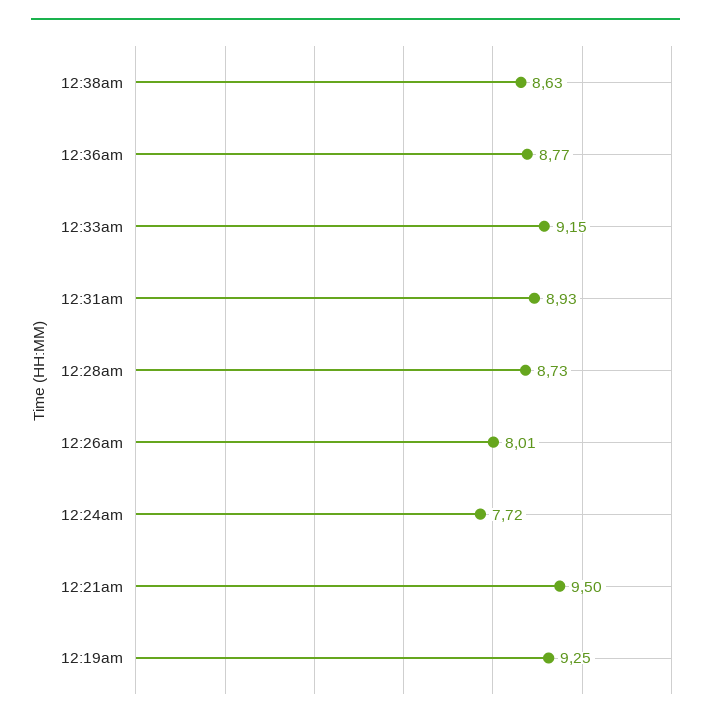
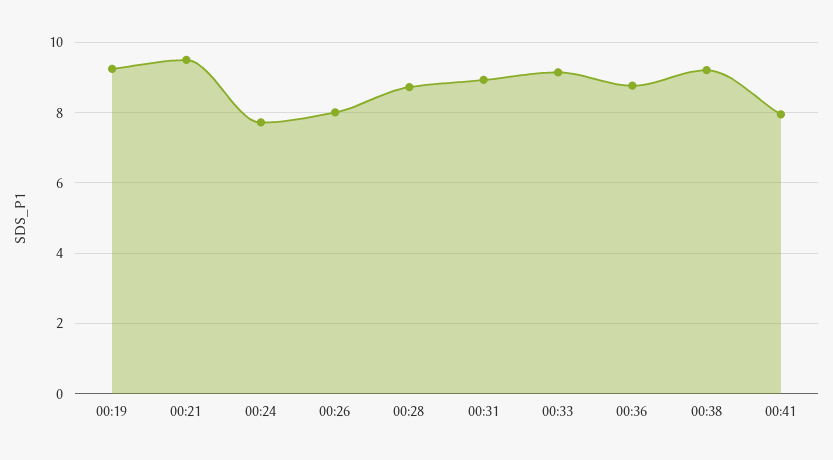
12:38am: 8.63 -> 9.2
00:41: none -> 8

